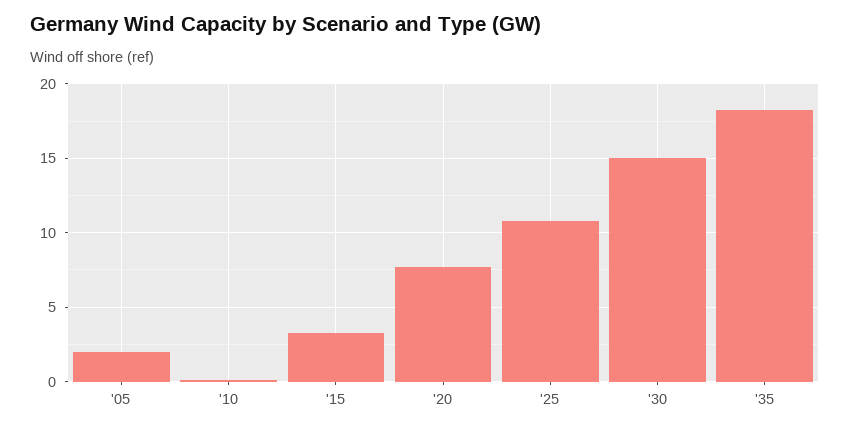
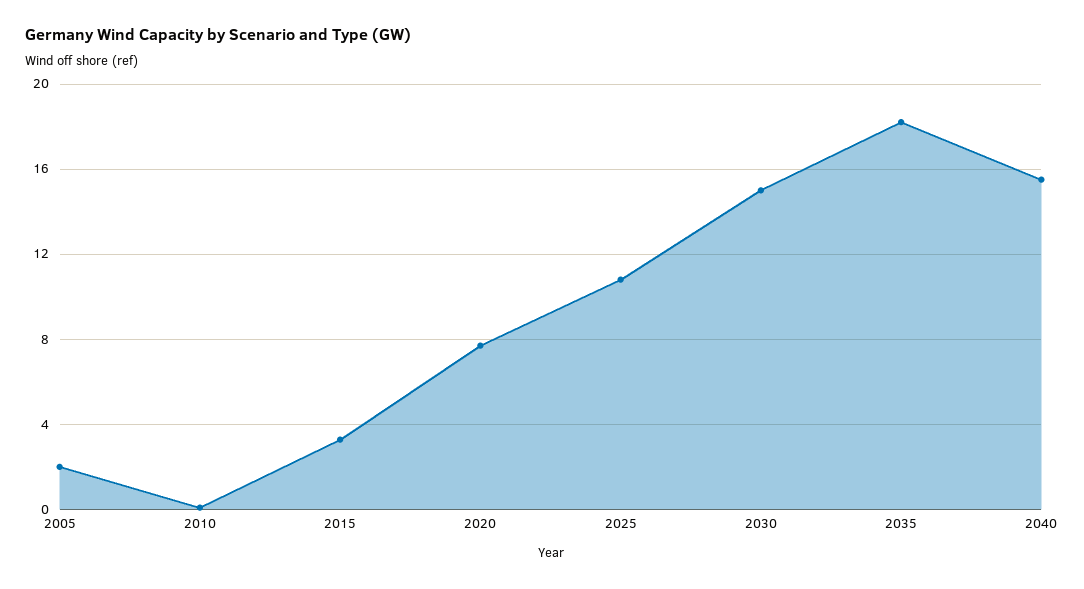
2040: none -> 15.5

